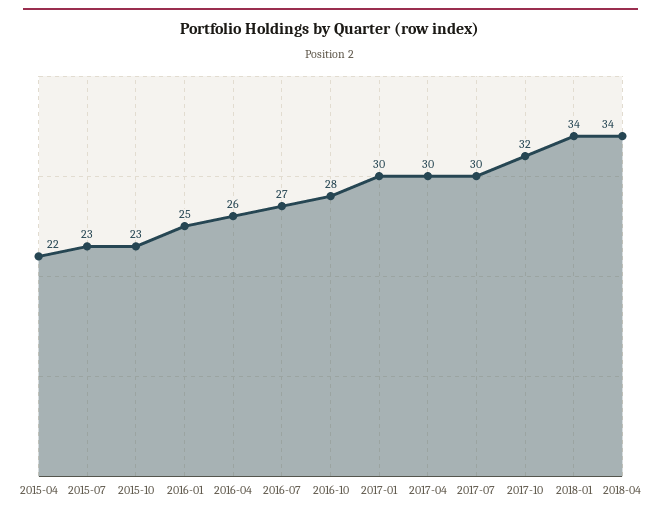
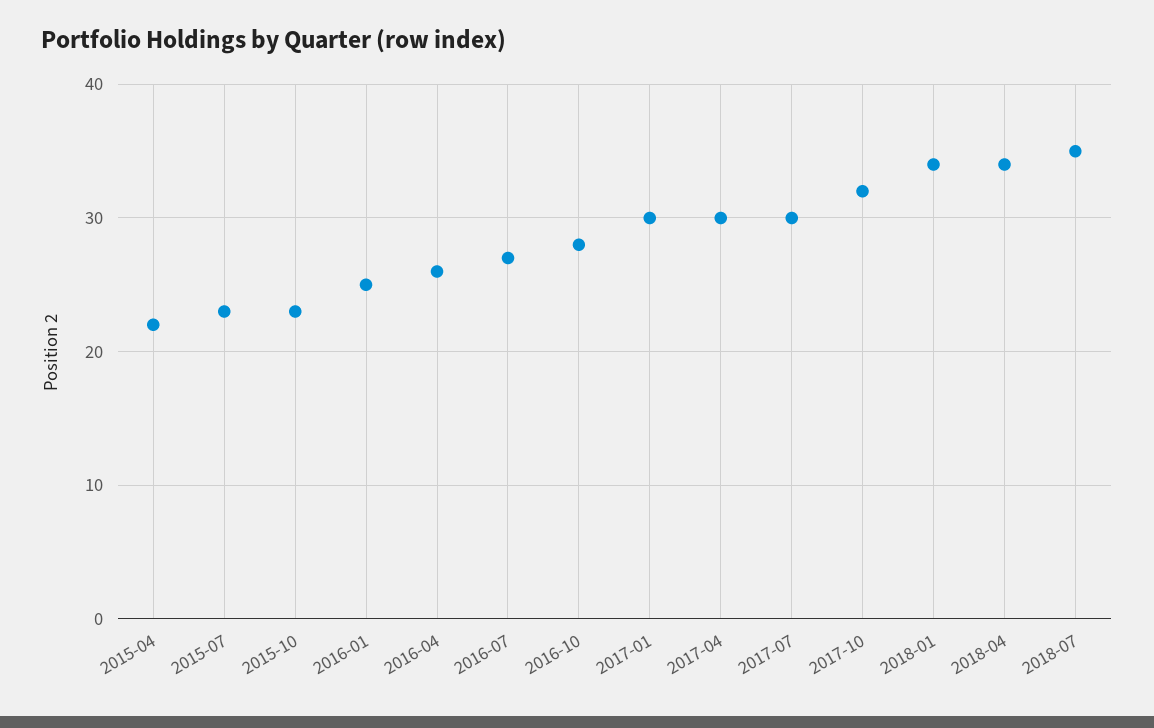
2018-07: none -> 35

